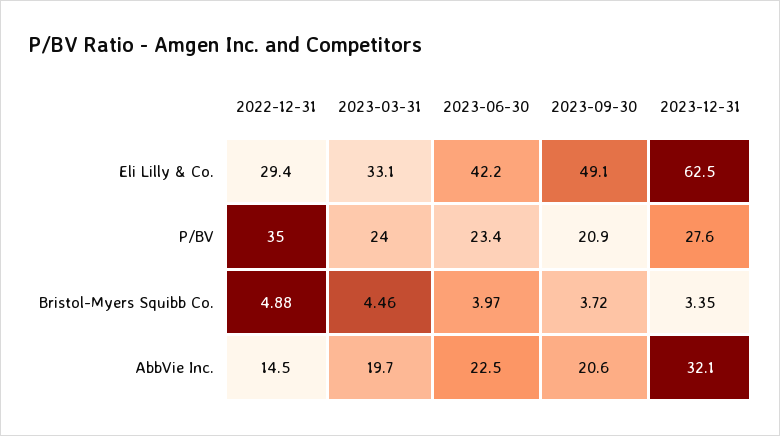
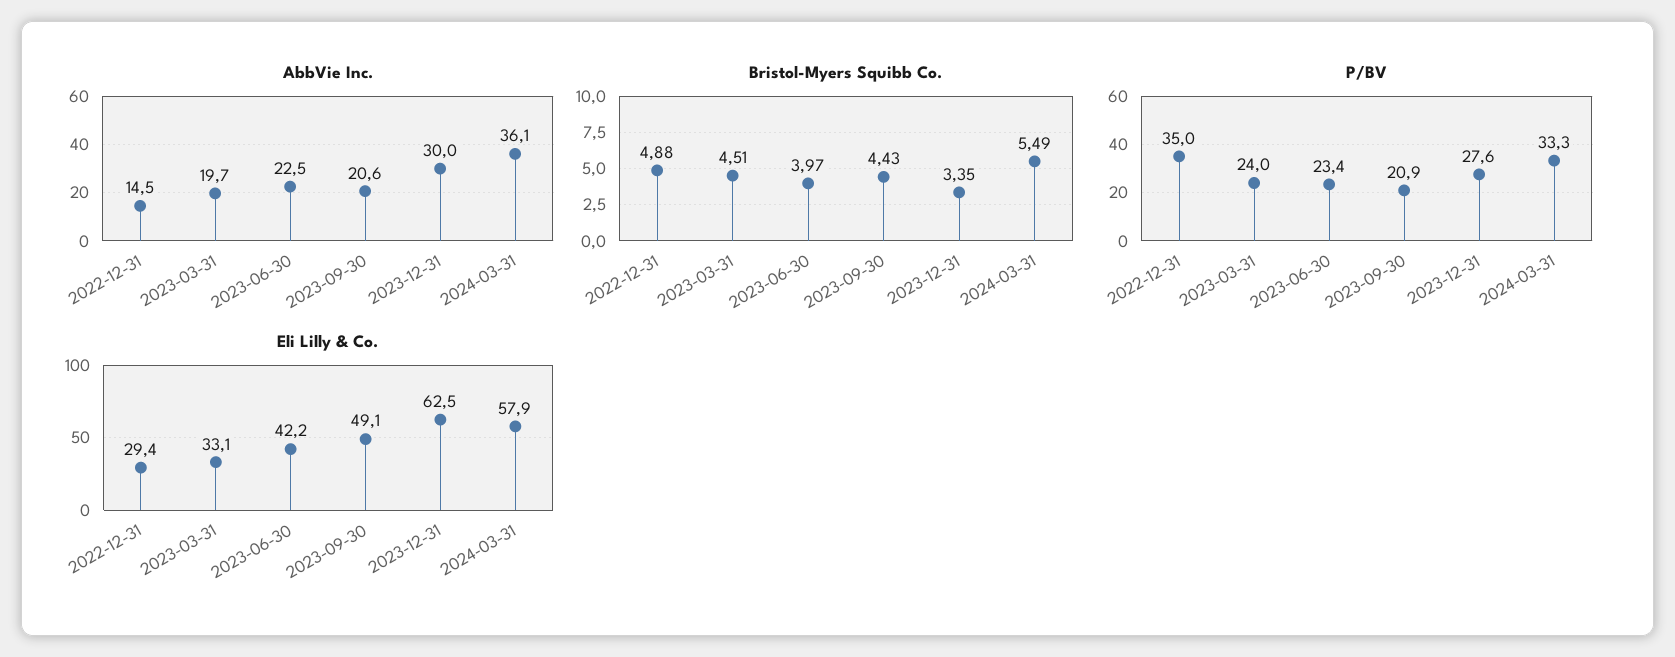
Bristol-Myers Squibb Co., 2023-03-31: 4.46 -> 4.51
Bristol-Myers Squibb Co., 2023-09-30: 3.72 -> 4.43
AbbVie Inc., 2023-12-31: 32.1 -> 30
AbbVie Inc., 2024-03-31: none -> 36.1
Bristol-Myers Squibb Co., 2024-03-31: none -> 5.49
P/BV, 2024-03-31: none -> 33.3
Eli Lilly & Co., 2024-03-31: none -> 57.9

